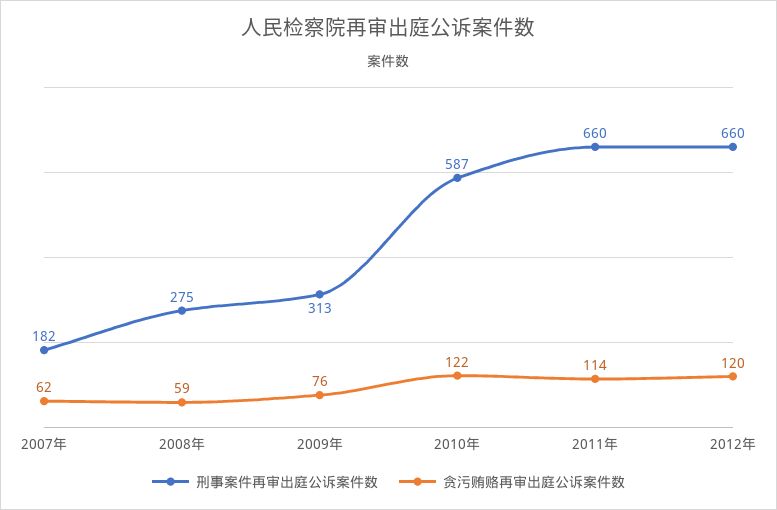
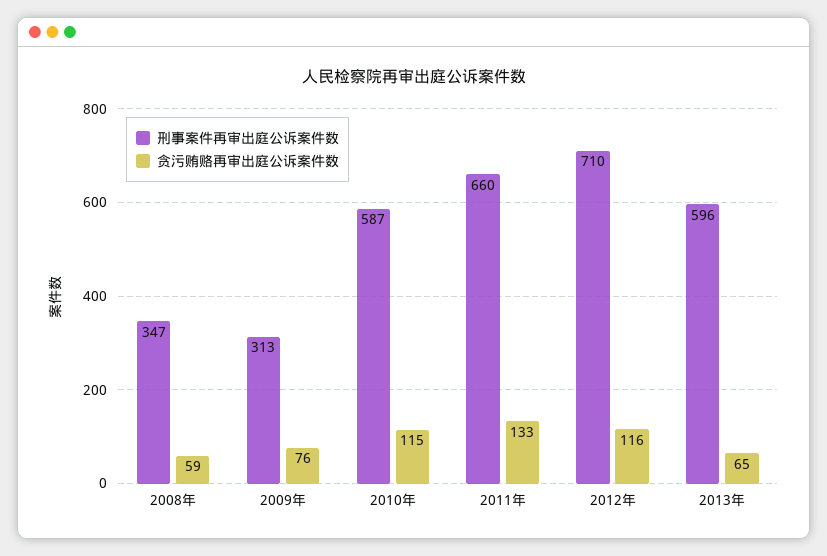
刑事案件再审出庭公诉案件数, 2007年: 182 -> none
贪污贿赂再审出庭公诉案件数, 2007年: 62 -> none
刑事案件再审出庭公诉案件数, 2008年: 275 -> 347
贪污贿赂再审出庭公诉案件数, 2010年: 122 -> 115
贪污贿赂再审出庭公诉案件数, 2011年: 114 -> 133
刑事案件再审出庭公诉案件数, 2012年: 660 -> 710
贪污贿赂再审出庭公诉案件数, 2012年: 120 -> 116
刑事案件再审出庭公诉案件数, 2013年: none -> 596
贪污贿赂再审出庭公诉案件数, 2013年: none -> 65

